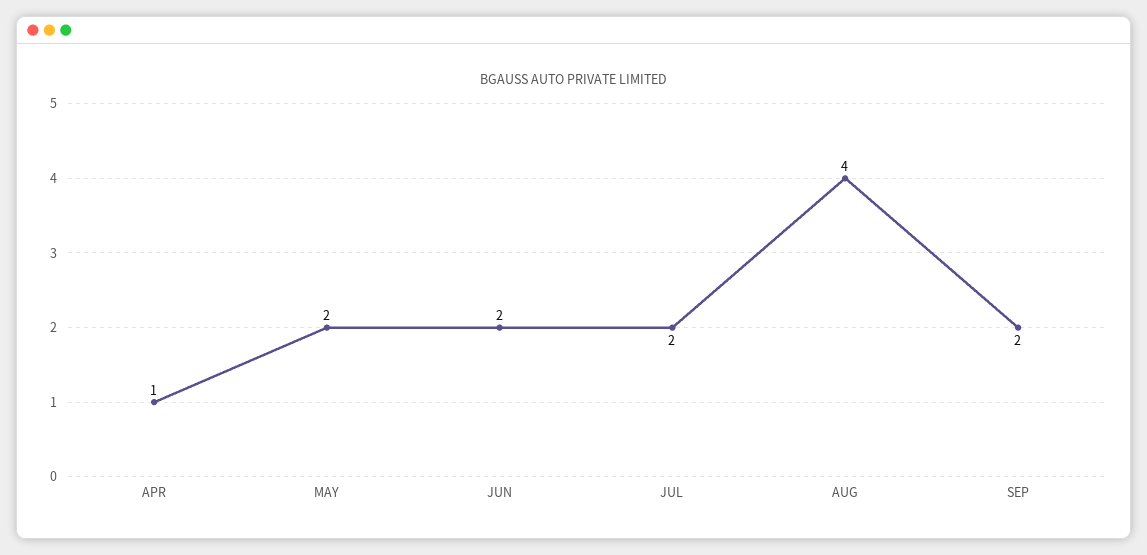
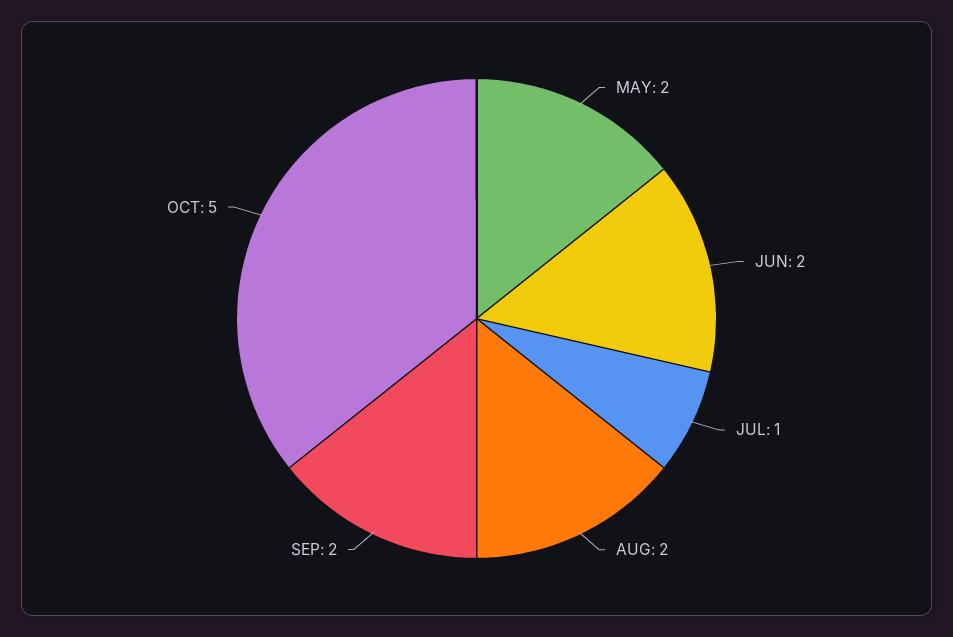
APR: 1 -> none
JUL: 2 -> 1
AUG: 4 -> 2
OCT: none -> 5

